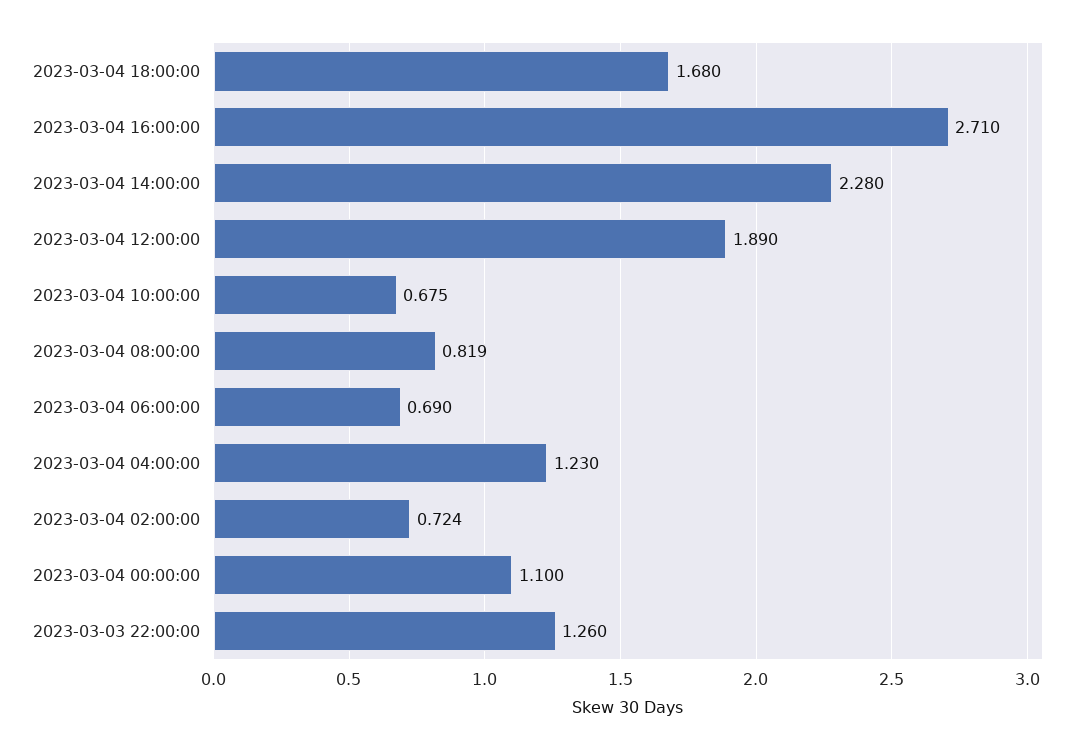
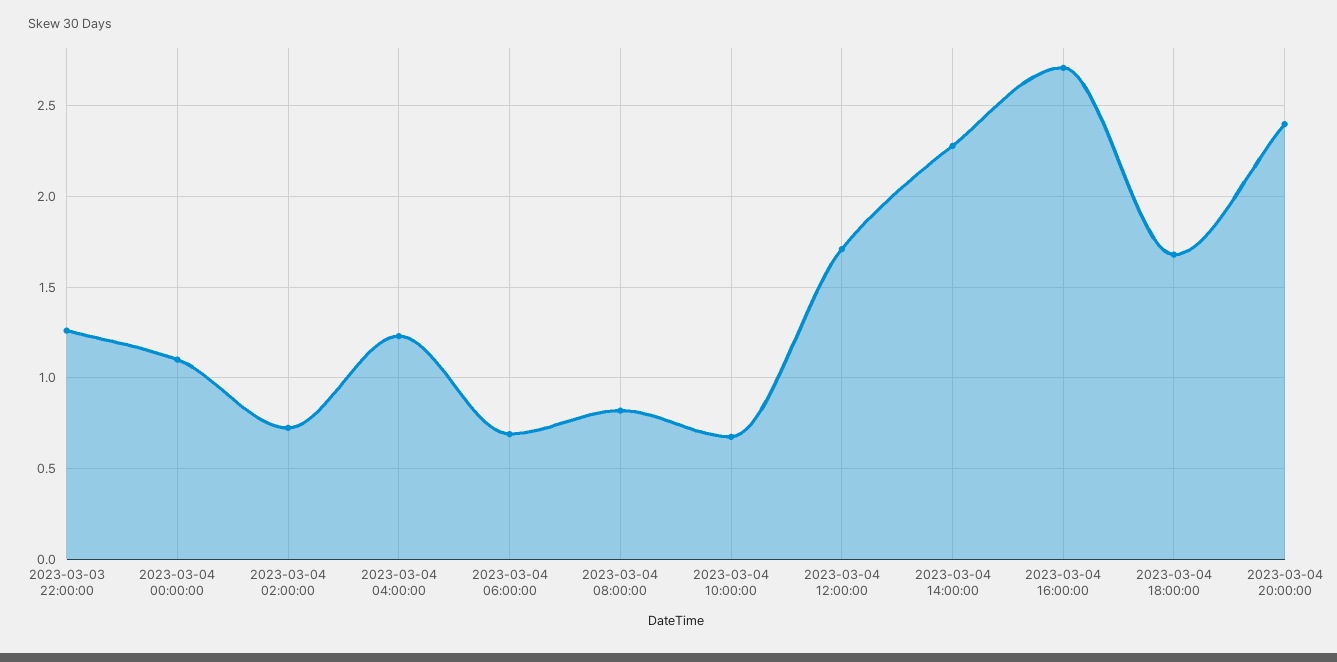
2023-03-04 12:00:00: 1.89 -> 1.7
2023-03-04 20:00:00: none -> 2.4

